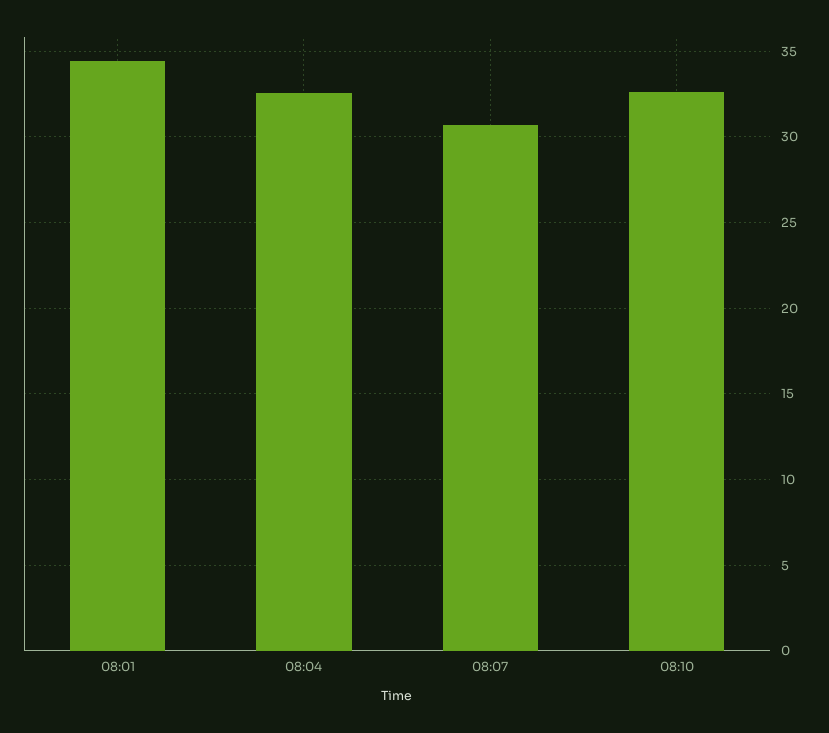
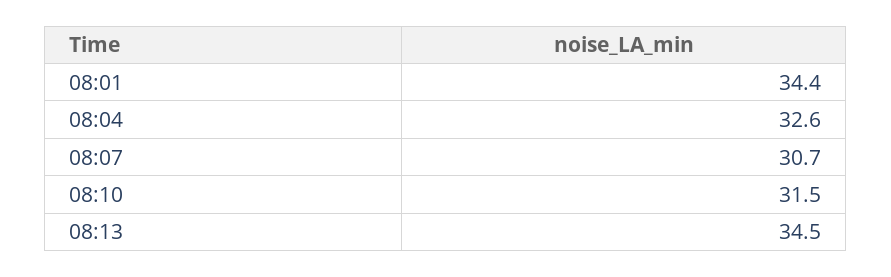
08:10: 32.5 -> 31.5
08:13: none -> 34.5

